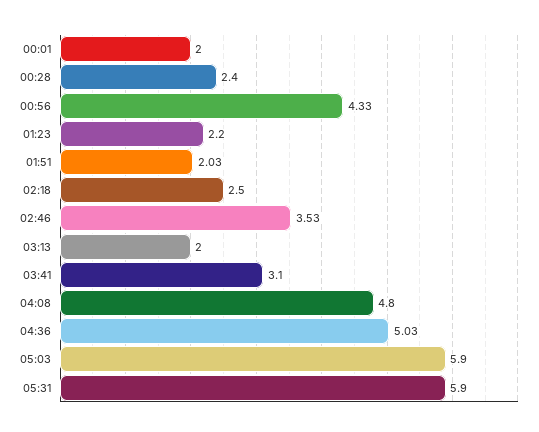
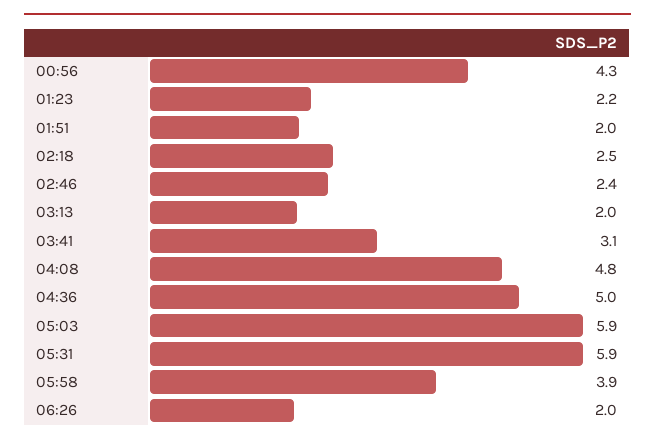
00:01: 2 -> none
00:28: 2.4 -> none
02:46: 3.53 -> 2.4
05:58: none -> 3.9
06:26: none -> 2

